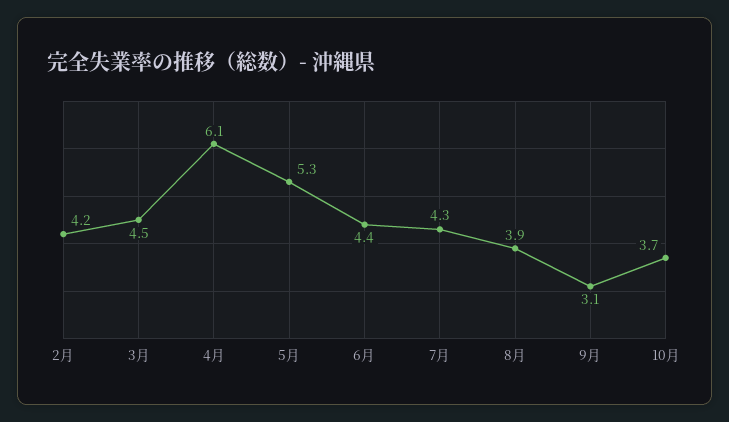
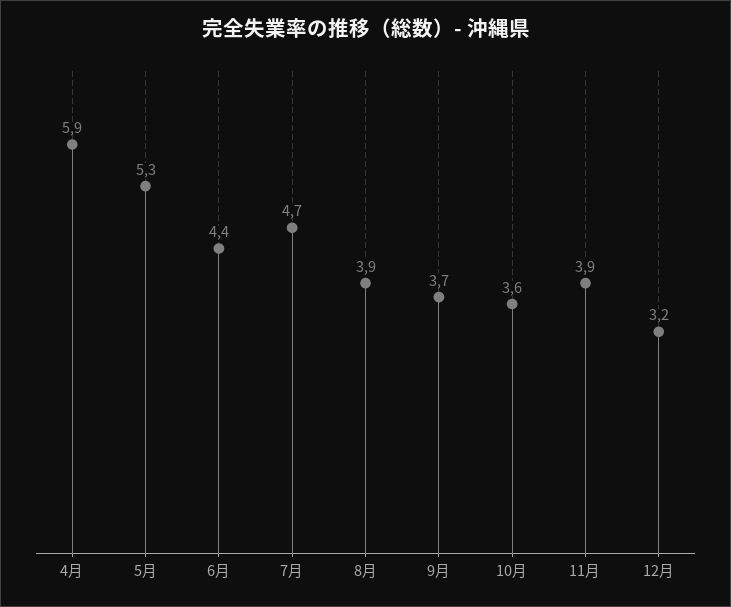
2月: 4.2 -> none
3月: 4.5 -> none
4月: 6.1 -> 5.9
7月: 4.3 -> 4.7
9月: 3.1 -> 3.7
10月: 3.7 -> 3.6
11月: none -> 3.9
12月: none -> 3.2

